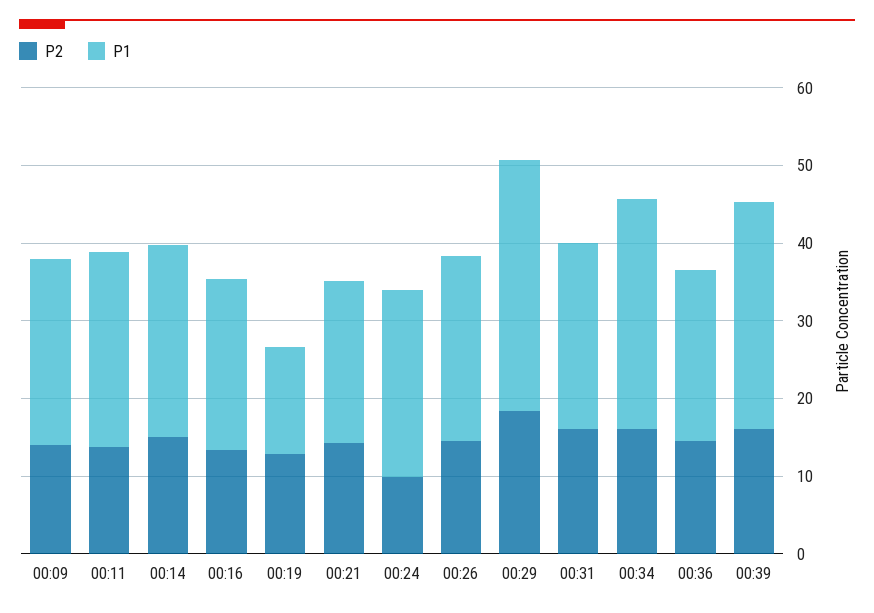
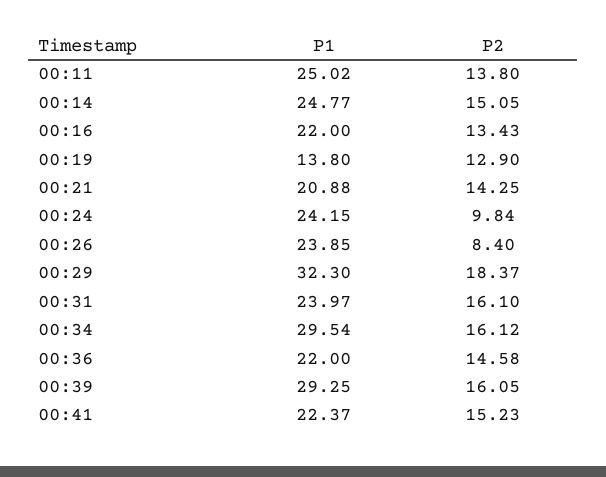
P2, 00:09: 14 -> none
P1, 00:09: 24 -> none
P2, 00:26: 14 -> 8.4
P1, 00:41: none -> 22.37
P2, 00:41: none -> 15.23

